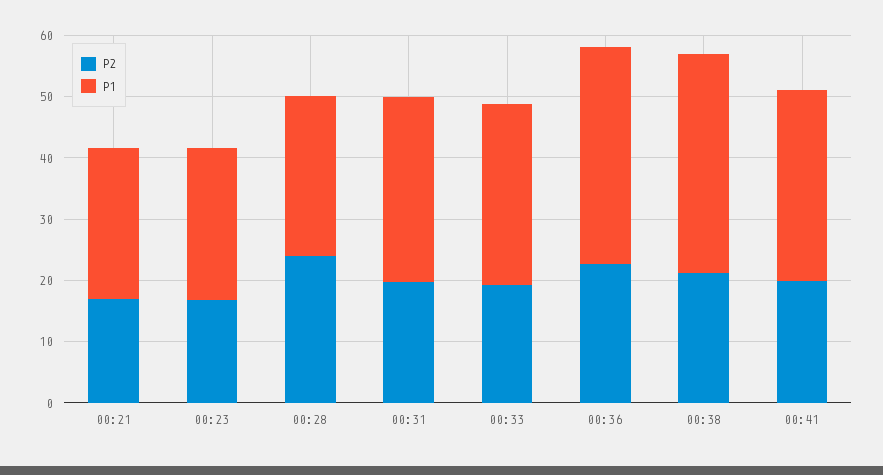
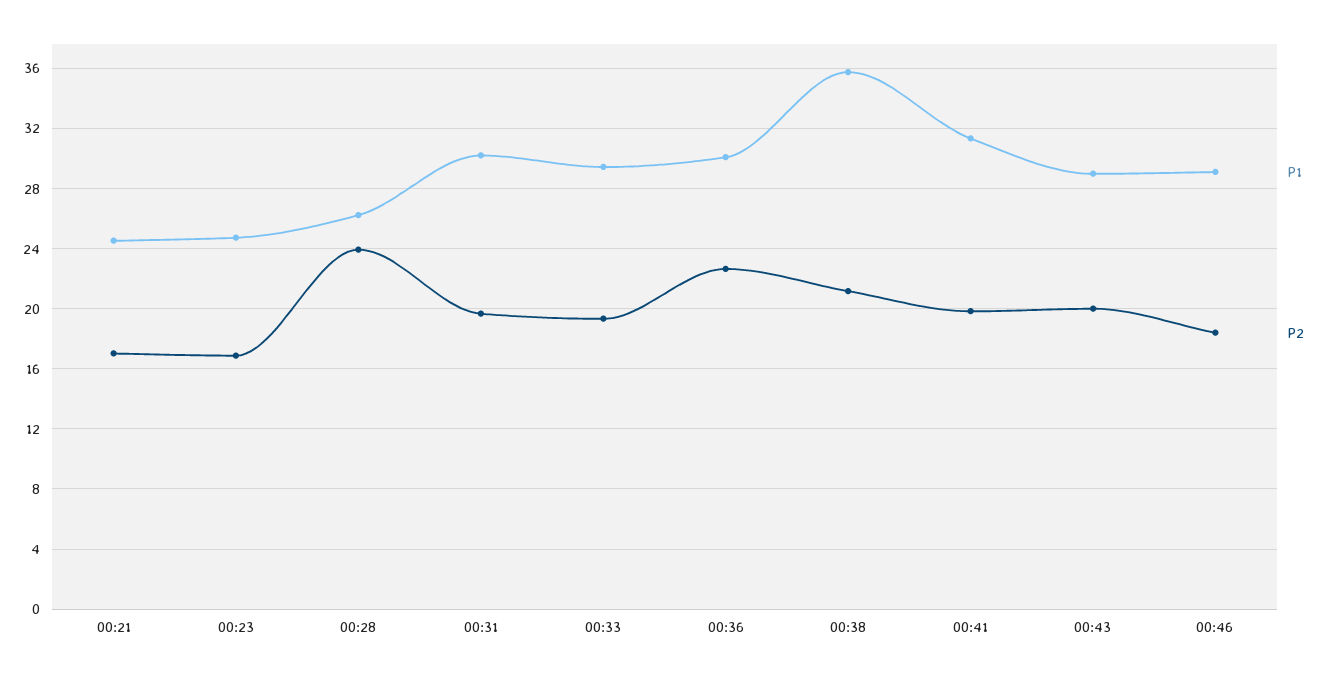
P1, 00:36: 36 -> 30
P1, 00:43: none -> 29
P2, 00:43: none -> 20
P1, 00:46: none -> 29
P2, 00:46: none -> 18.5

